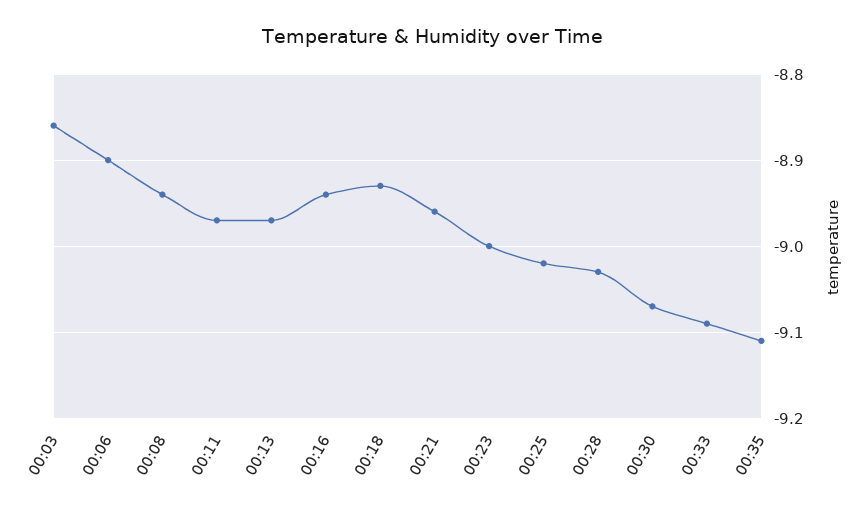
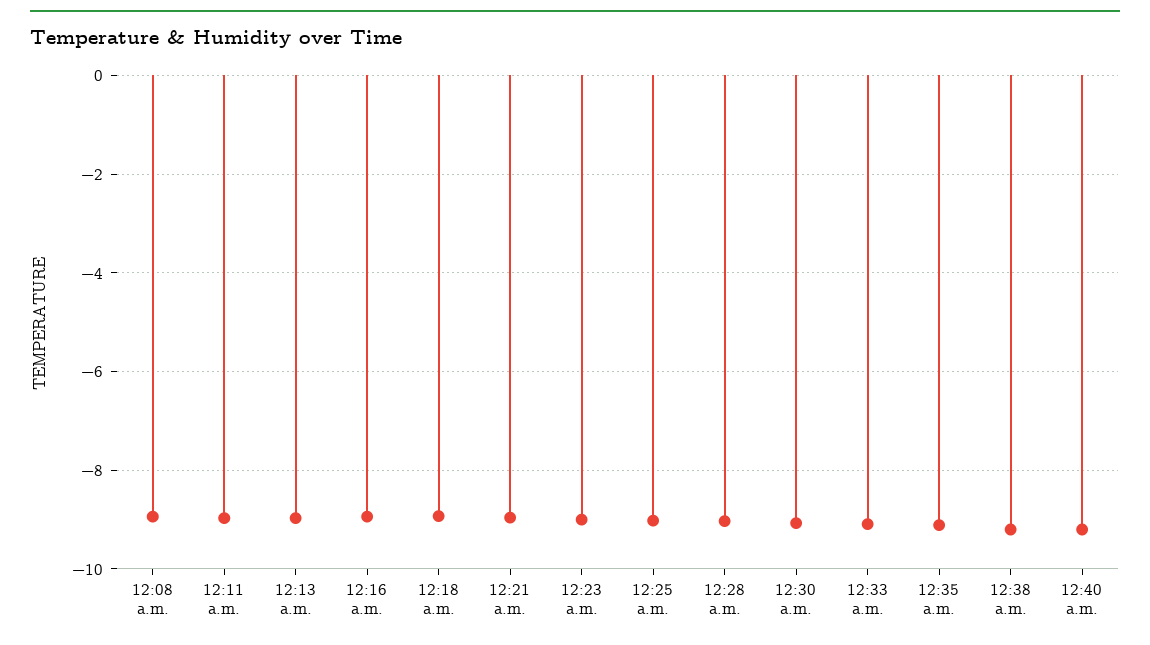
00:03: -8.86 -> none
00:06: -8.9 -> none
12:38 a.m.: none -> -9.2
12:40 a.m.: none -> -9.2

